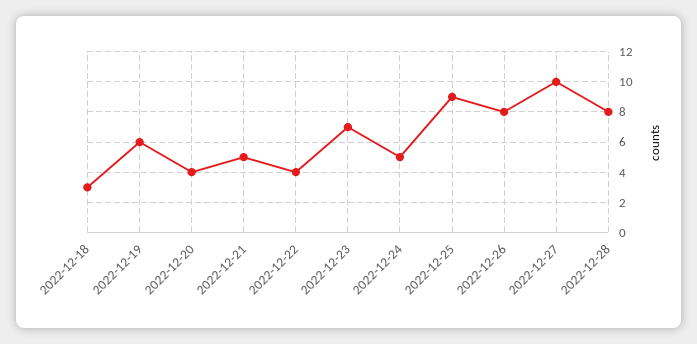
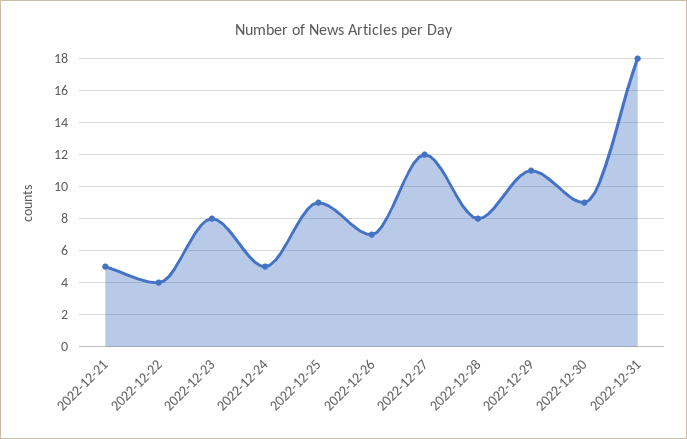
2022-12-18: 3 -> none
2022-12-19: 6 -> none
2022-12-20: 4 -> none
2022-12-23: 7 -> 8
2022-12-26: 8 -> 7
2022-12-27: 10 -> 12
2022-12-29: none -> 11
2022-12-30: none -> 9
2022-12-31: none -> 18

